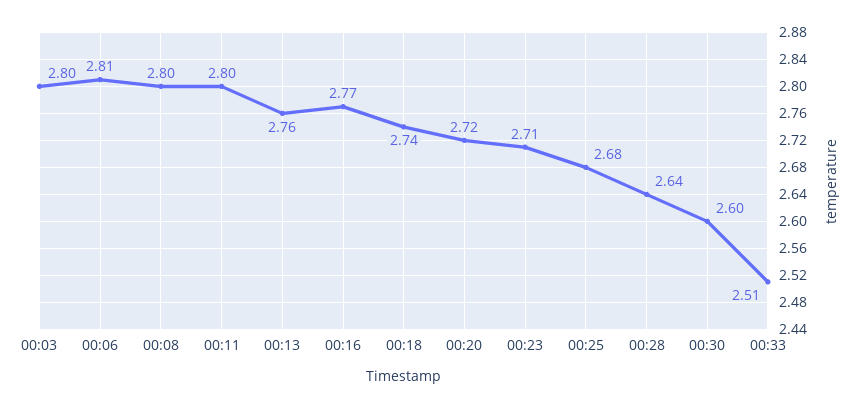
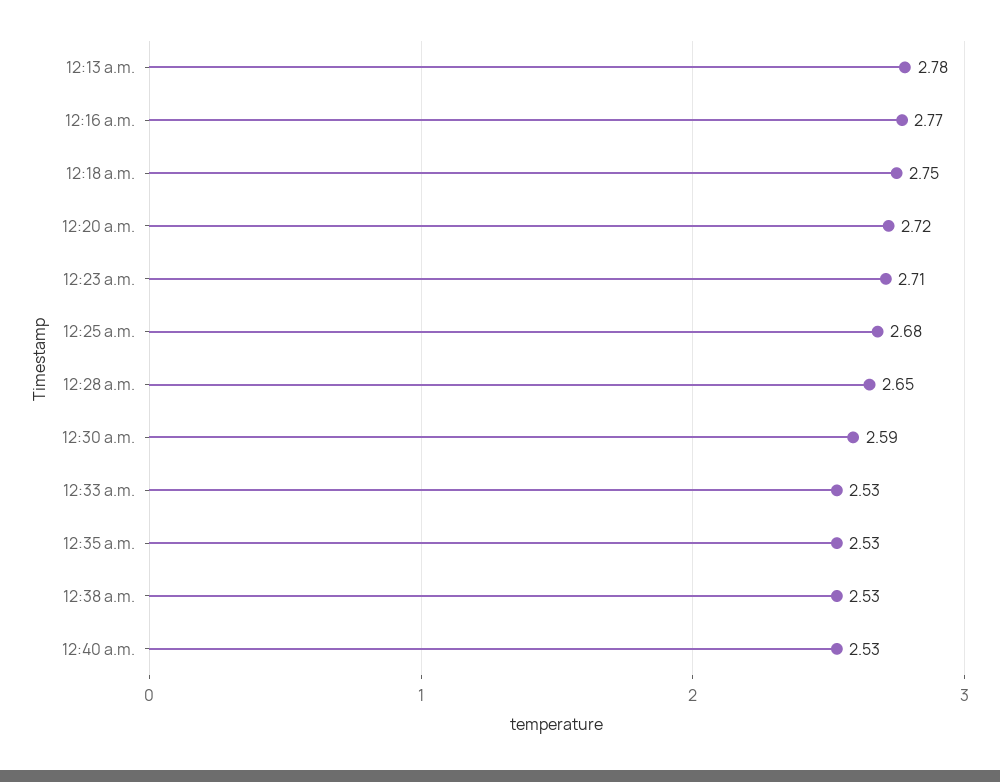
00:03: 2.8 -> none
00:06: 2.81 -> none
00:08: 2.8 -> none
00:11: 2.8 -> none
00:13: 2.76 -> 2.78
00:18: 2.74 -> 2.75
00:28: 2.64 -> 2.65
00:30: 2.6 -> 2.59
00:33: 2.51 -> 2.53
12:35 a.m.: none -> 2.53
12:38 a.m.: none -> 2.53
12:40 a.m.: none -> 2.53

